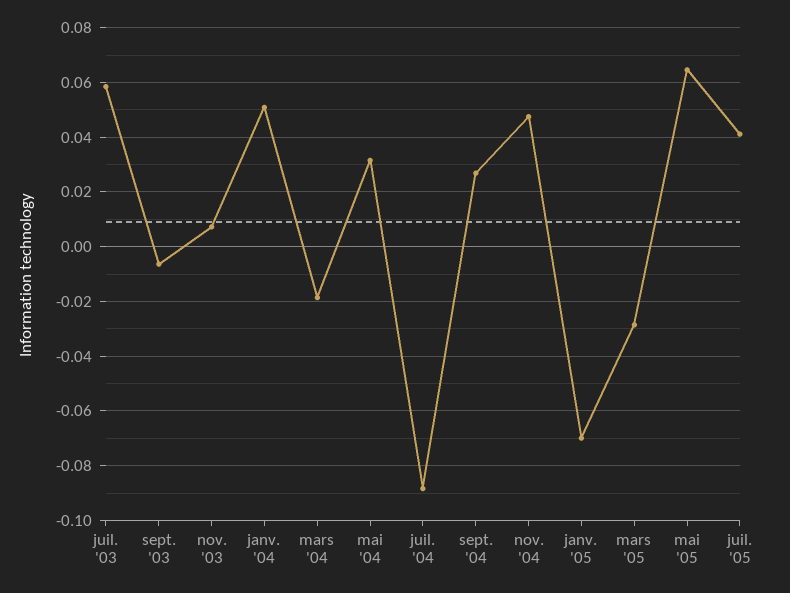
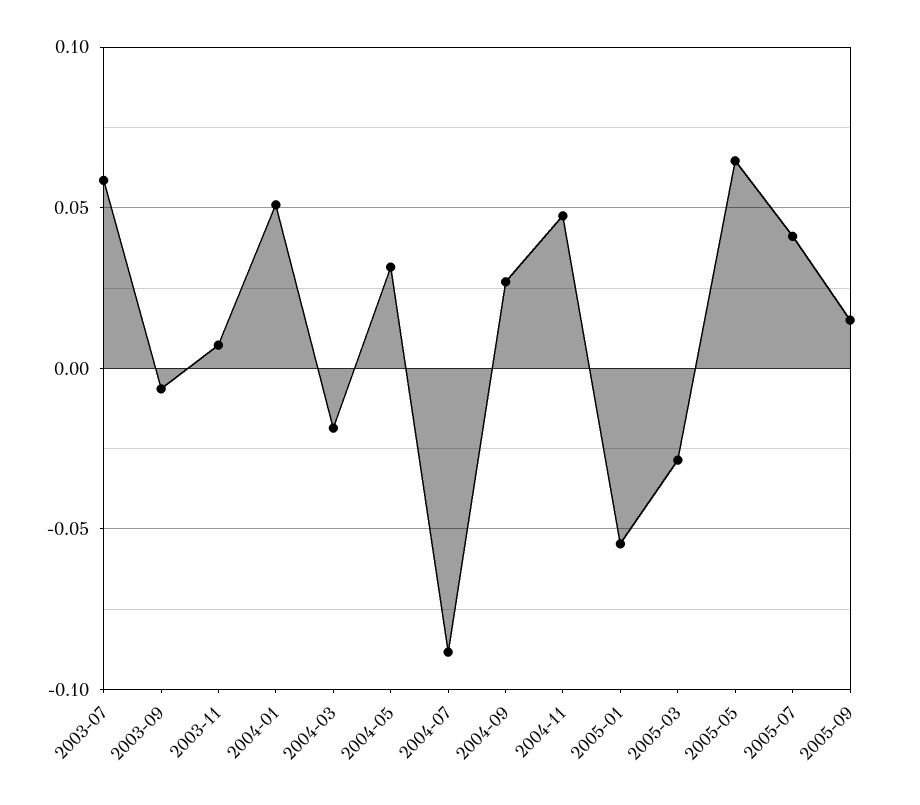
janv. '05: -0.07 -> -0.055
2005-09: none -> 0.015

